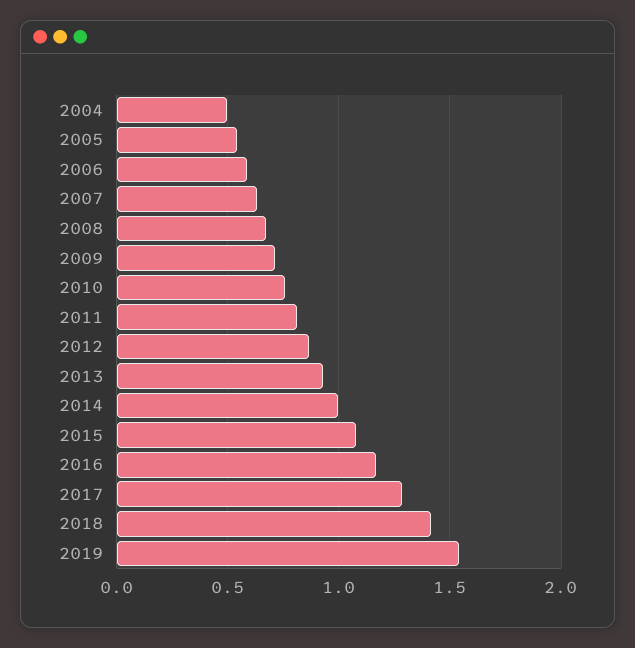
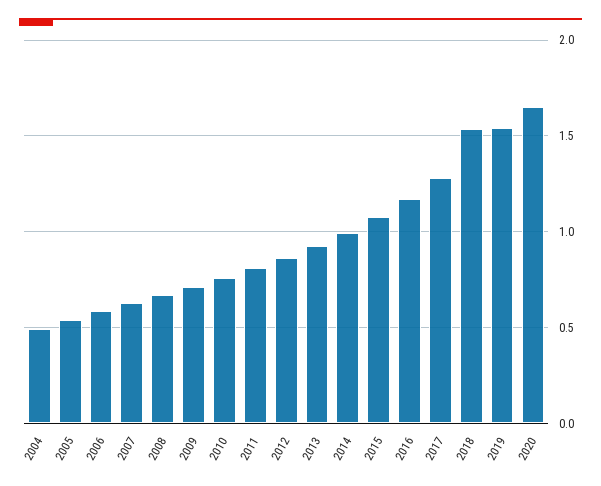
2018: 1.4 -> 1.55
2020: none -> 1.65

